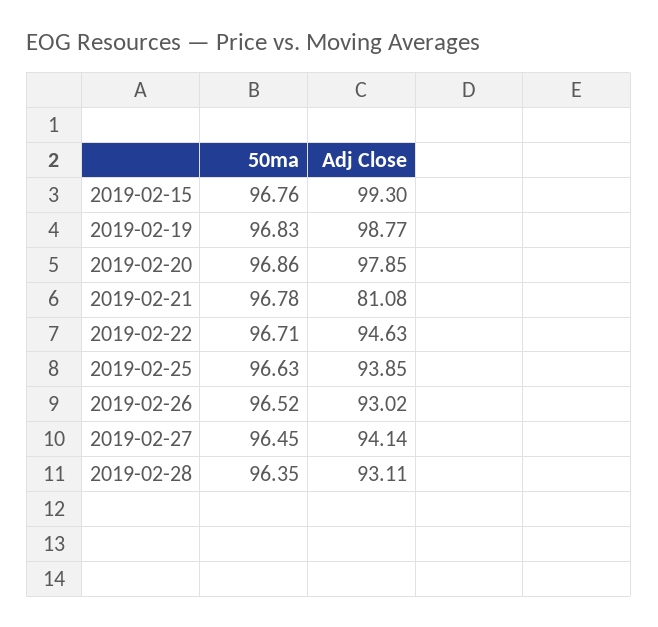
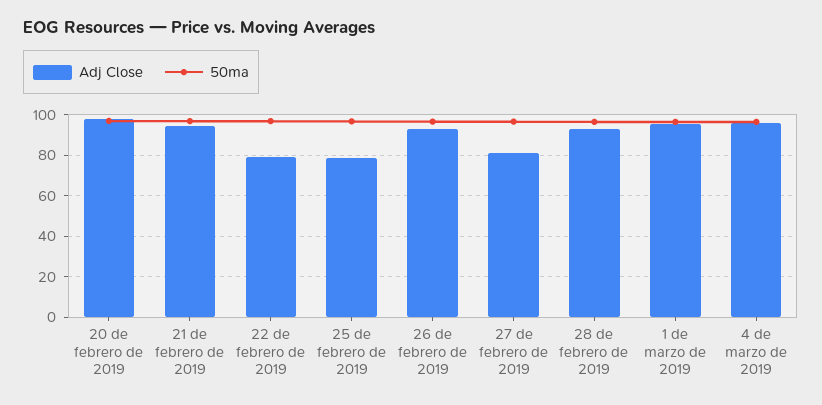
50ma, 2019-02-15: 96.76 -> none
Adj Close, 2019-02-15: 99.3 -> none
50ma, 2019-02-19: 96.83 -> none
Adj Close, 2019-02-19: 98.77 -> none
Adj Close, 2019-02-21: 81.08 -> 95
Adj Close, 2019-02-22: 94.63 -> 80
Adj Close, 2019-02-25: 93.85 -> 80
Adj Close, 2019-02-27: 94.14 -> 80
Adj Close, 1 de marzo de 2019: none -> 95
50ma, 1 de marzo de 2019: none -> 95
Adj Close, 4 de marzo de 2019: none -> 95
50ma, 4 de marzo de 2019: none -> 95

